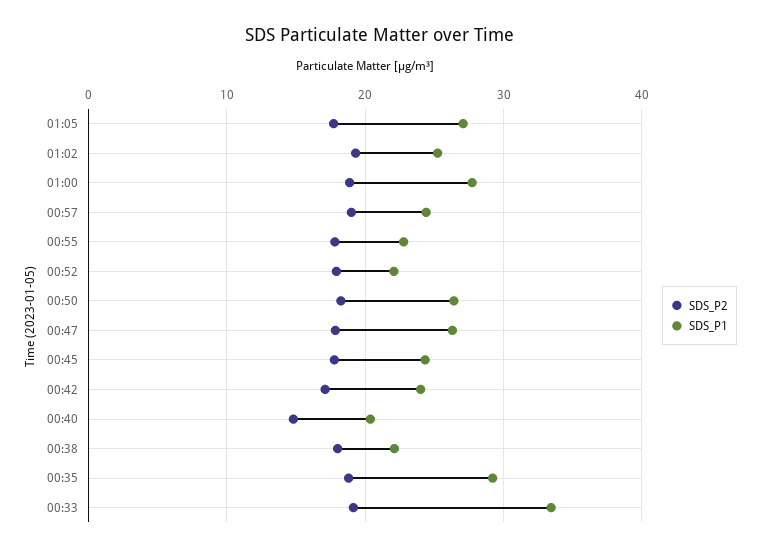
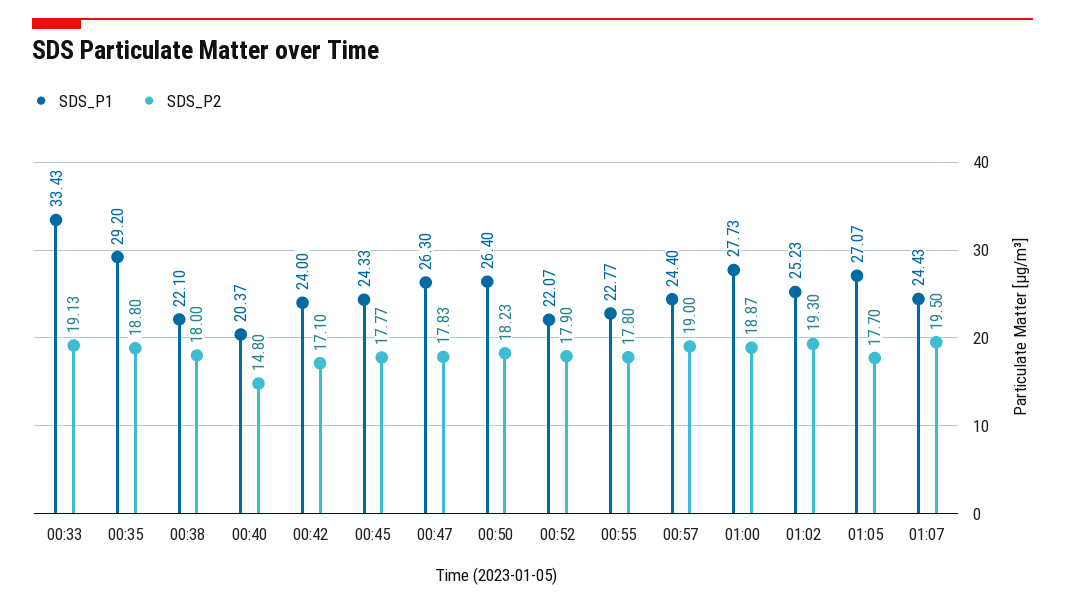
SDS_P1, 01:07: none -> 24.43
SDS_P2, 01:07: none -> 19.5

